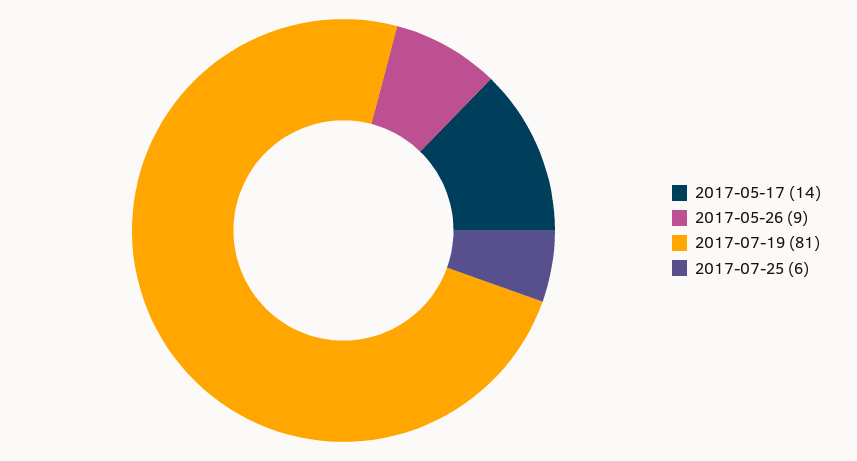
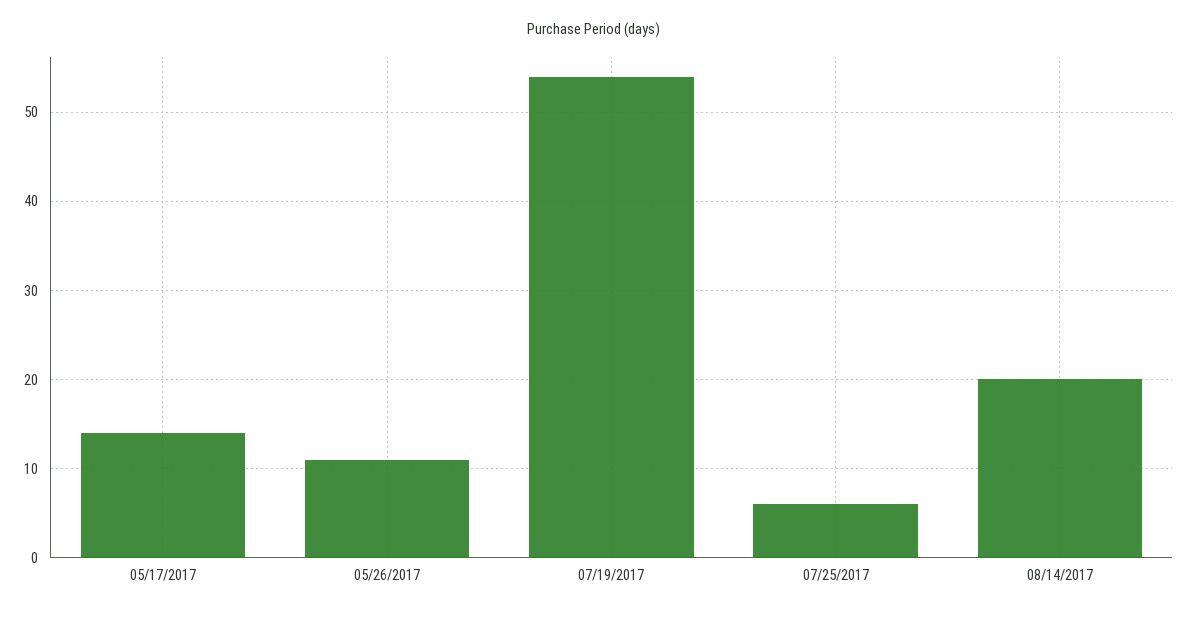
2017-05-26: 9 -> 11
2017-07-19: 81 -> 54
08/14/2017: none -> 20

